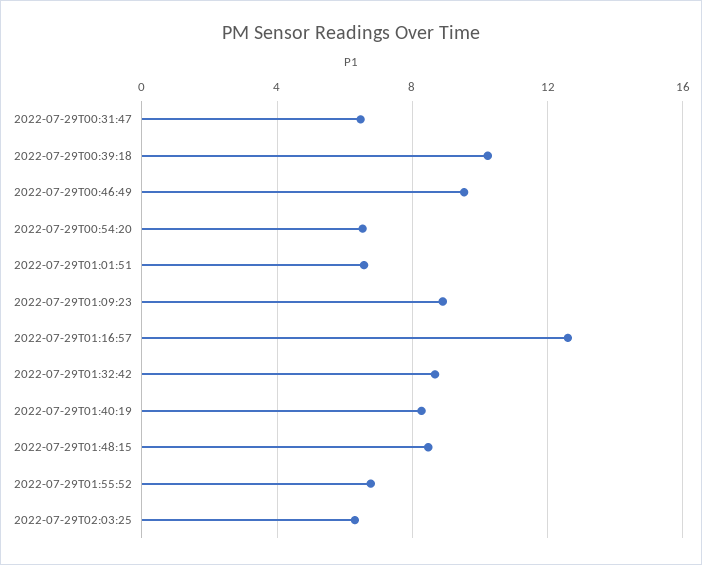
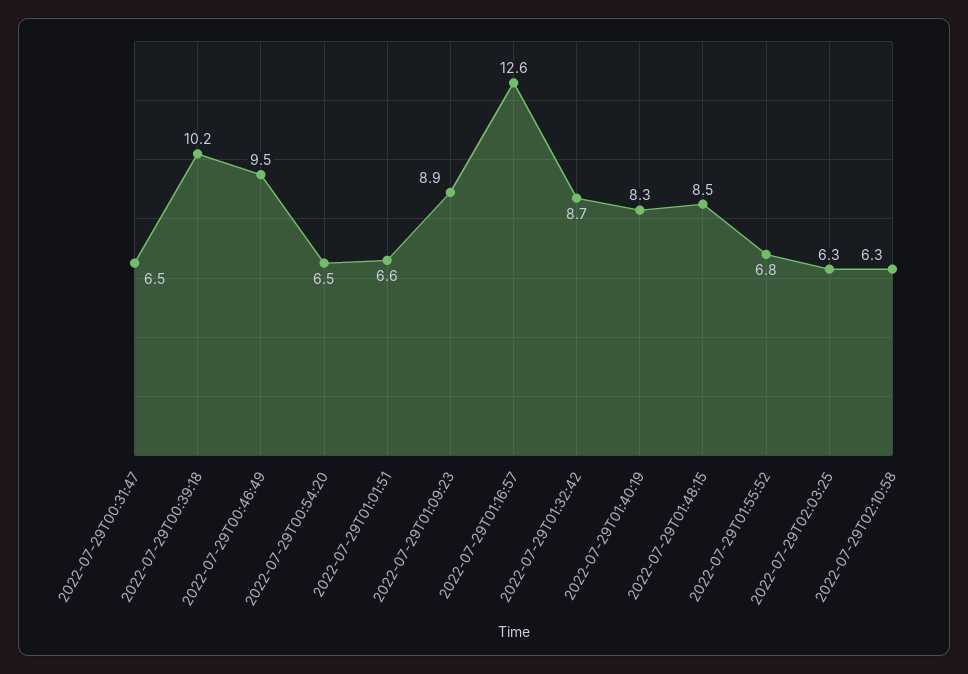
2022-07-29T02:10:58: none -> 6.3

